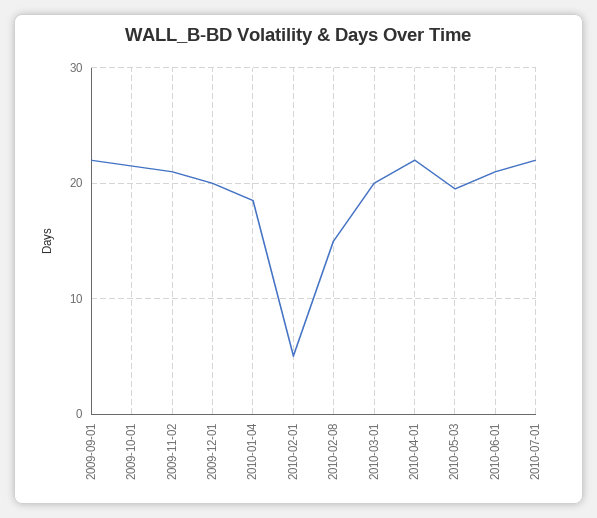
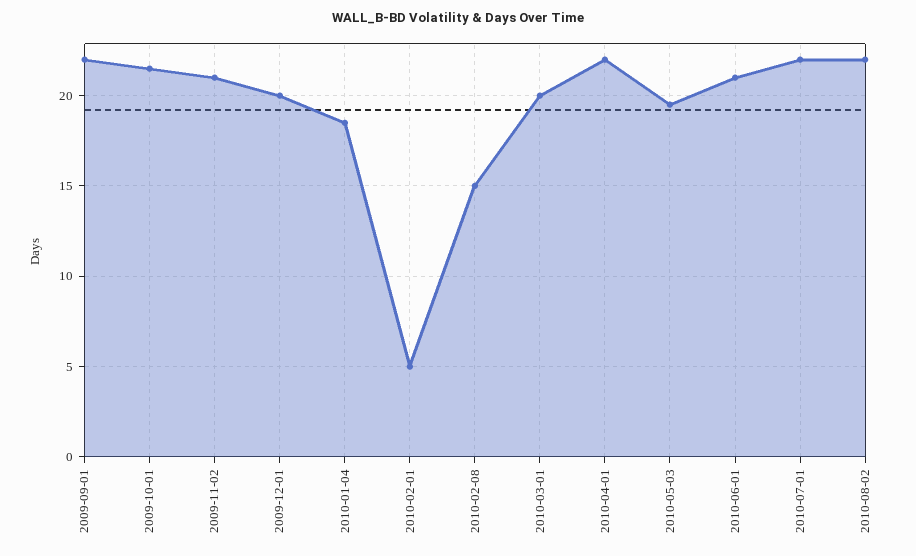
2010-08-02: none -> 22

